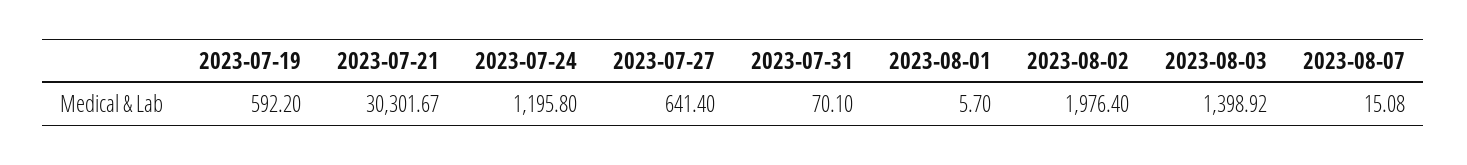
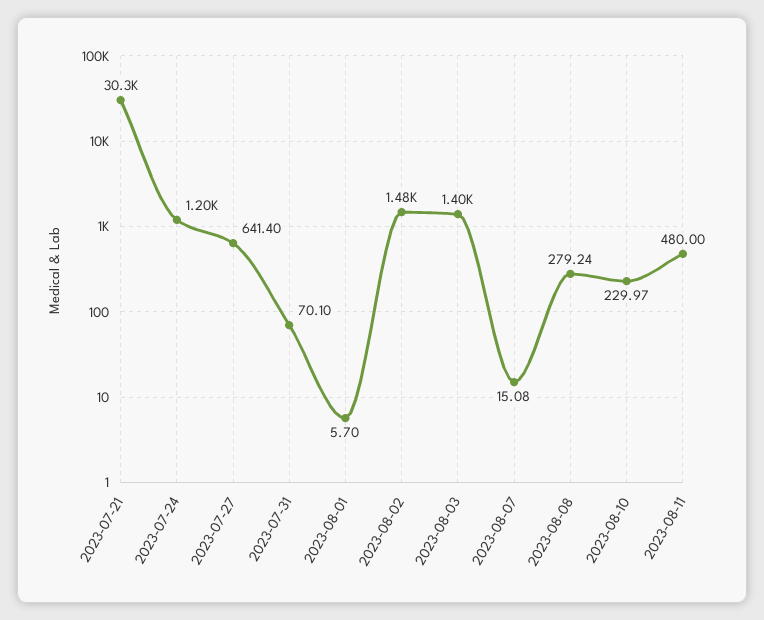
2023-07-19: 592.2 -> none
2023-08-02: 1976.4 -> 1480
2023-08-08: none -> 279.24
2023-08-10: none -> 229.97
2023-08-11: none -> 480

